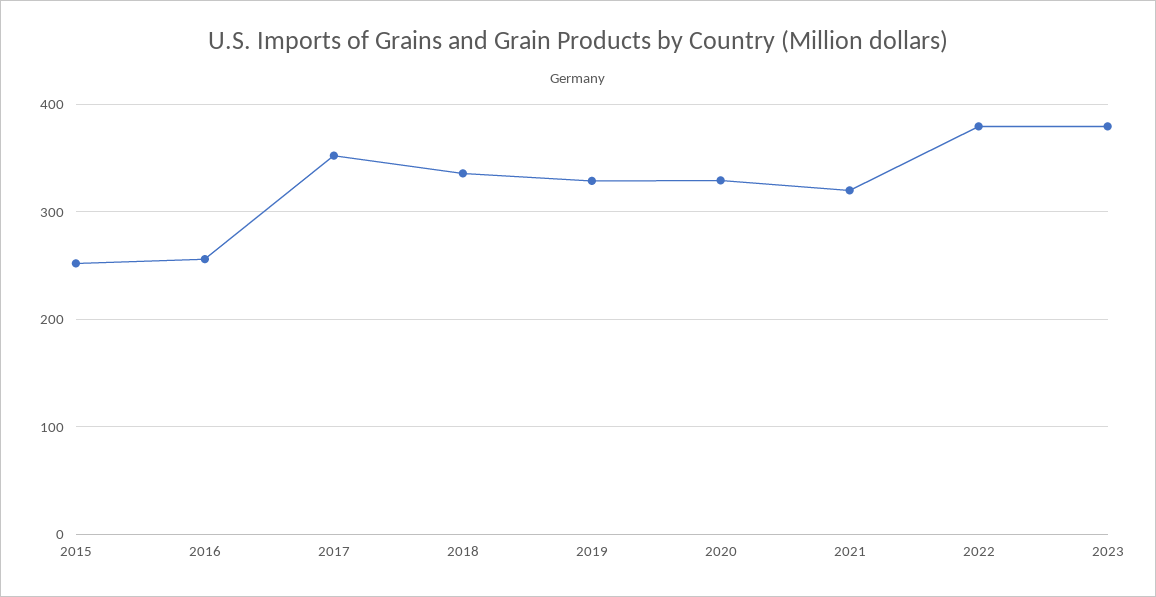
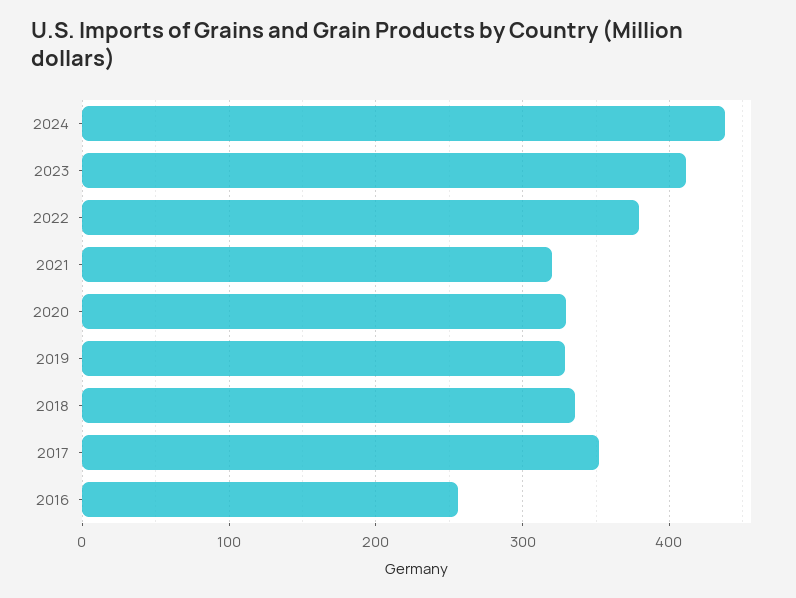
2015: 250 -> none
2023: 380 -> 410
2024: none -> 440

